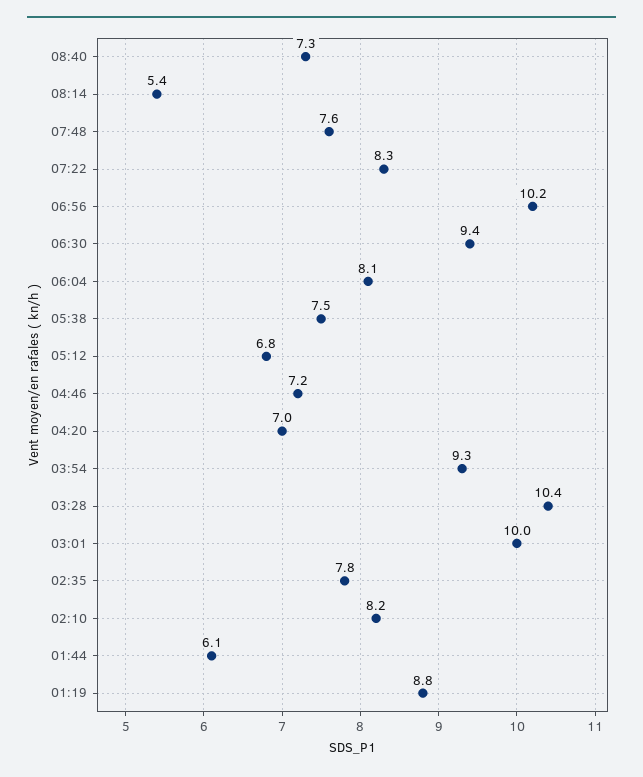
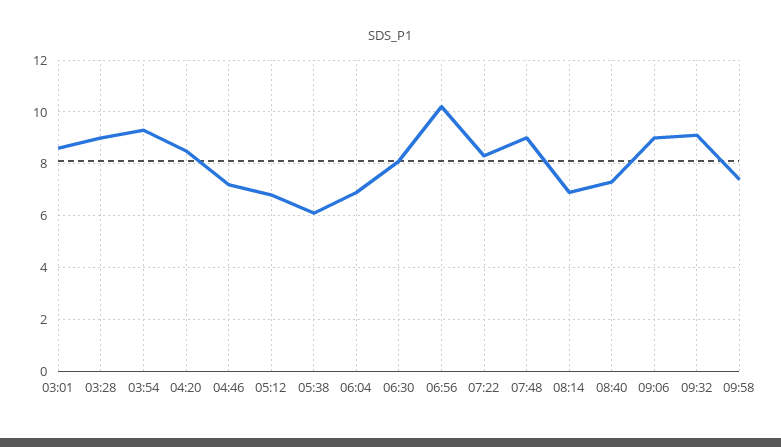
08:14: 5.4 -> 7
07:48: 7.6 -> 9
06:30: 9.4 -> 8
06:04: 8.1 -> 7
05:38: 7.5 -> 6
04:20: 7 -> 8.5
03:28: 10.4 -> 9
03:01: 10 -> 8.5
02:35: 7.8 -> none
02:10: 8.2 -> none
01:44: 6.1 -> none
01:19: 8.8 -> none
09:06: none -> 9
09:32: none -> 9
09:58: none -> 7.5

